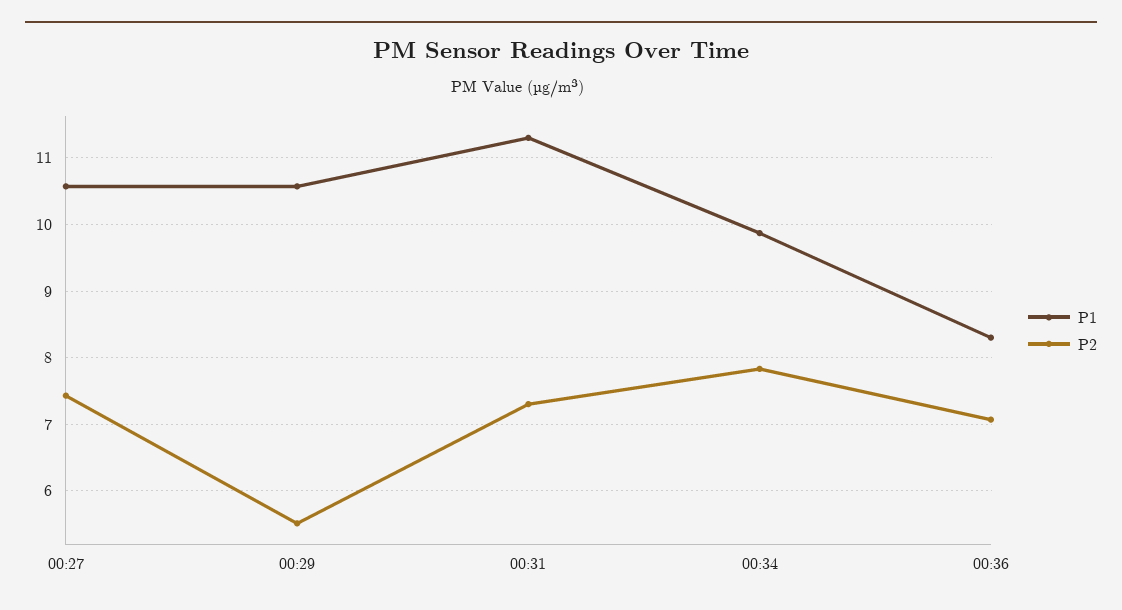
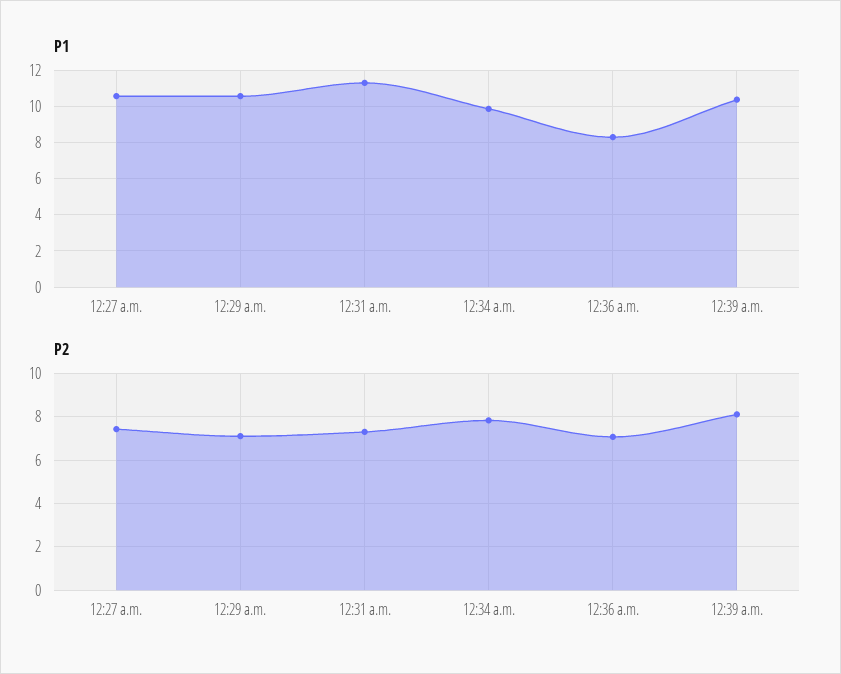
P2, 00:29: 5.5 -> 7
P1, 12:39 a.m.: none -> 10.5
P2, 12:39 a.m.: none -> 8

